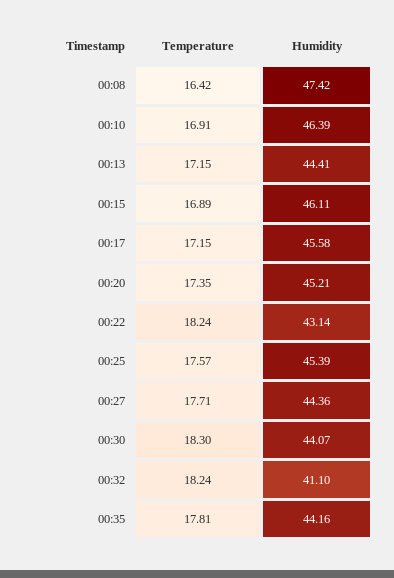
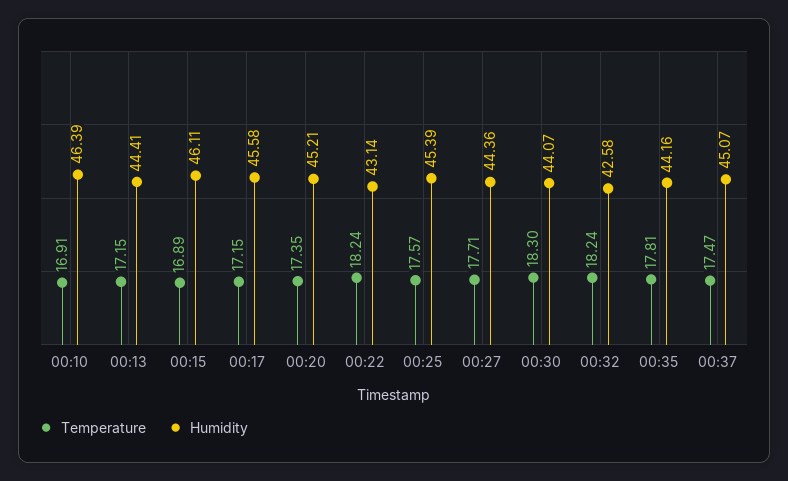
Temperature, 00:08: 16.42 -> none
Humidity, 00:08: 47.42 -> none
Humidity, 00:32: 41.1 -> 42.58
Temperature, 00:37: none -> 17.47
Humidity, 00:37: none -> 45.07

